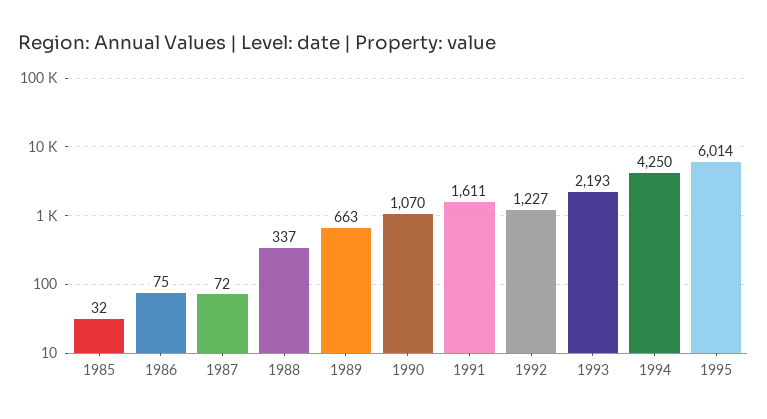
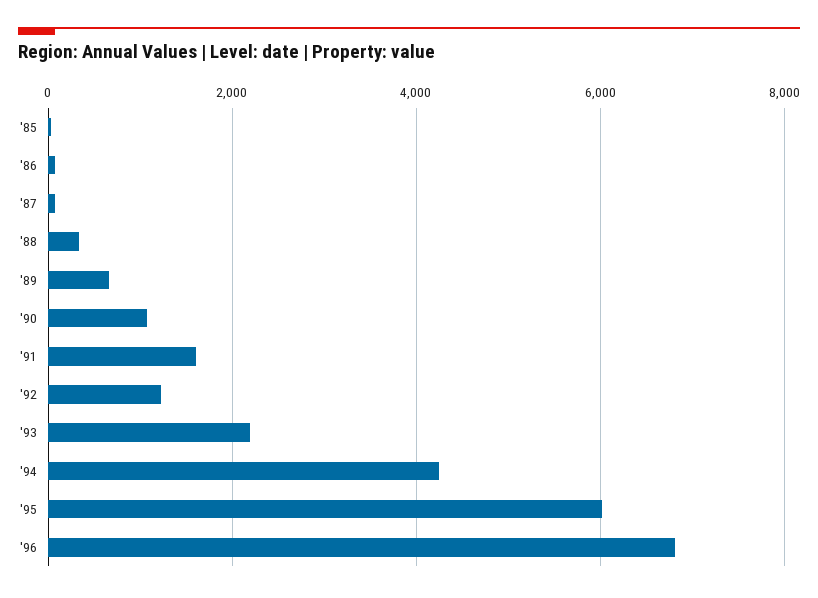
'96: none -> 6800

